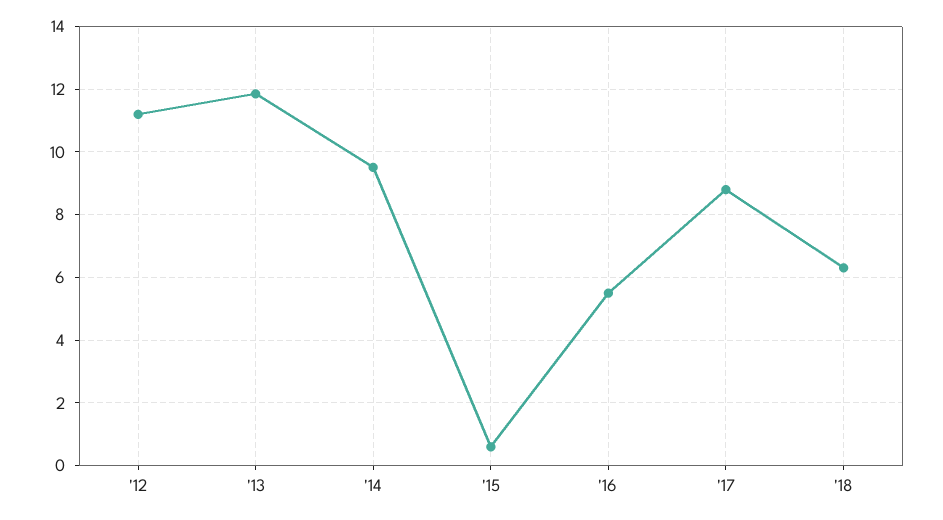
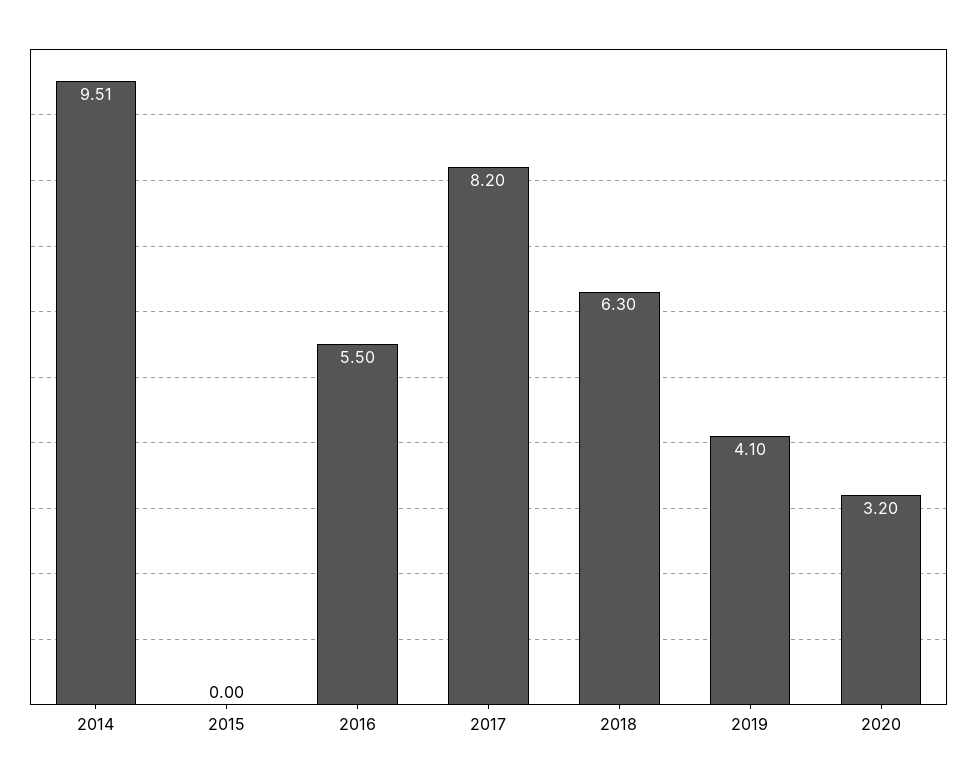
'12: 11.2 -> none
'13: 11.8 -> none
'15: 0.6 -> 0
'17: 8.8 -> 8.2
2019: none -> 4.1
2020: none -> 3.2

